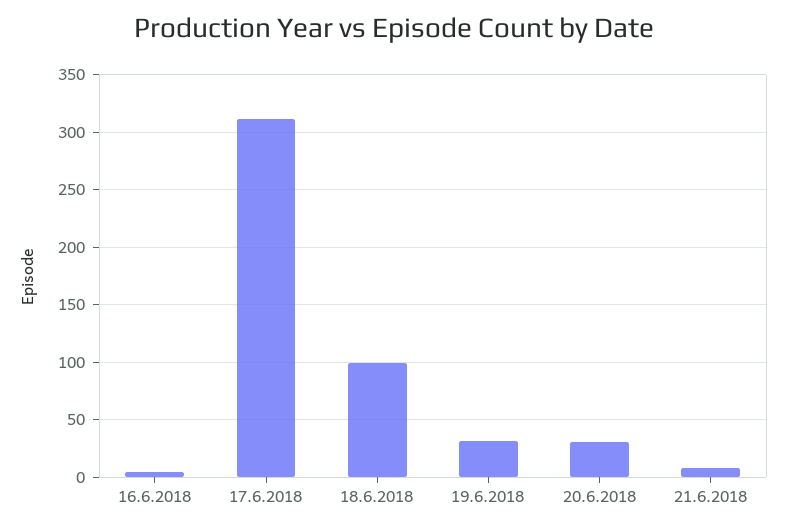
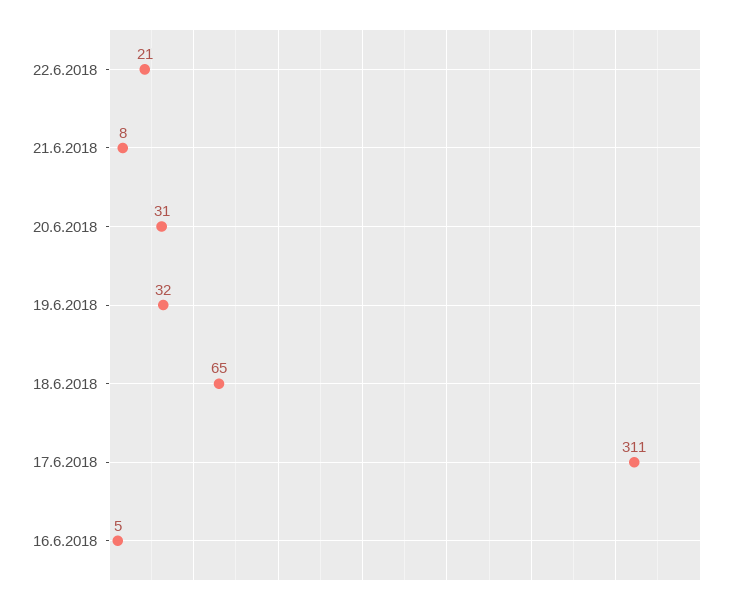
18.6.2018: 100 -> 65
22.6.2018: none -> 21

